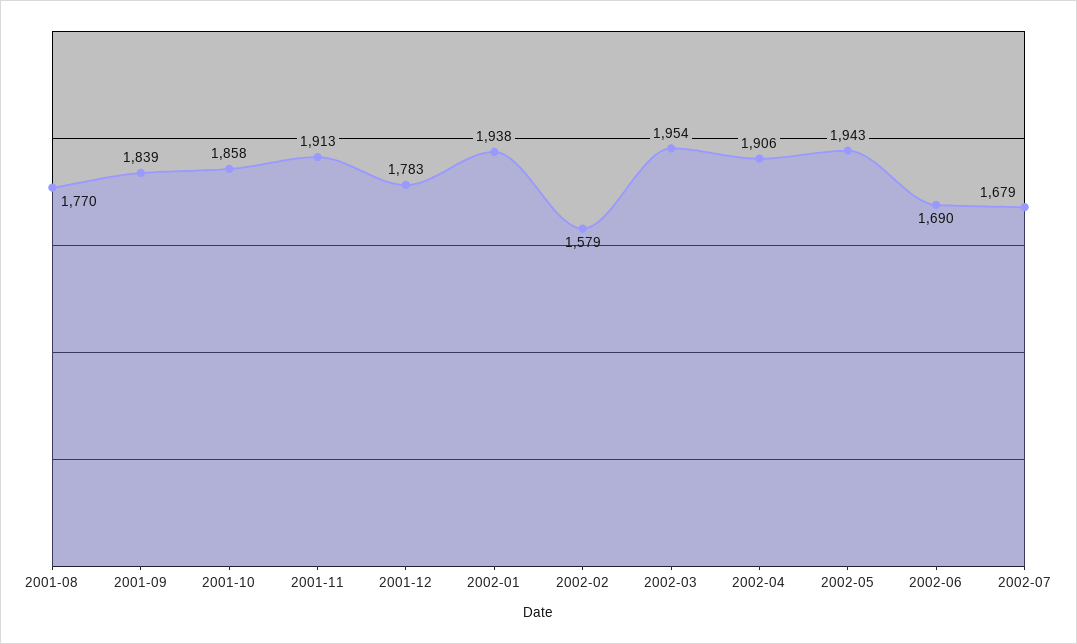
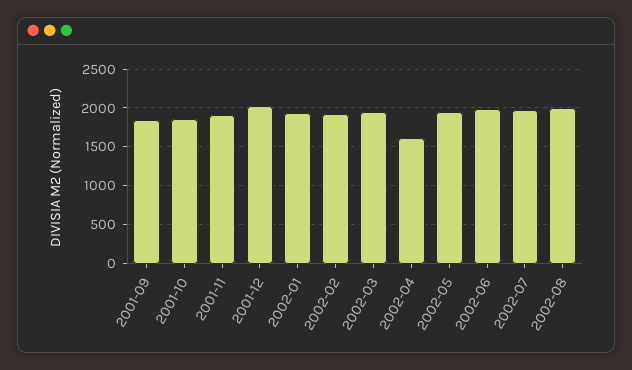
2001-08: 1770 -> none
2001-12: 1783 -> 2000
2002-02: 1579 -> 1900
2002-04: 1906 -> 1600
2002-06: 1690 -> 2000
2002-07: 1679 -> 2000
2002-08: none -> 2000

